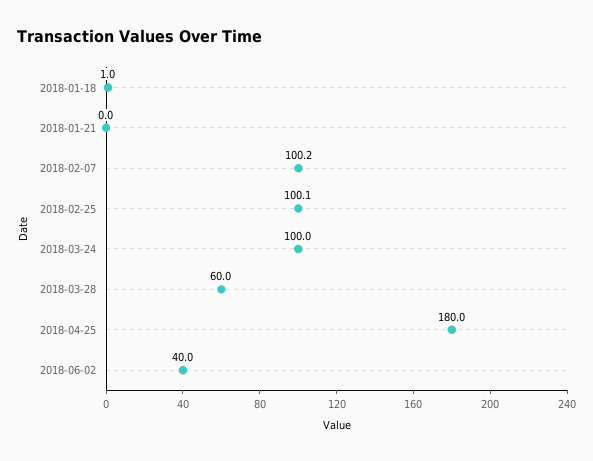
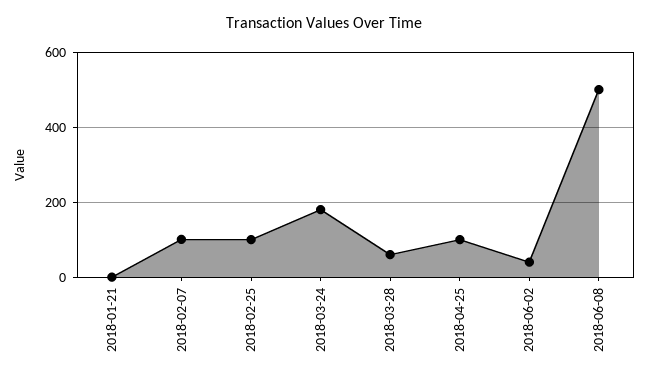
2018-01-18: 1 -> none
2018-03-24: 100 -> 180
2018-04-25: 180 -> 100
2018-06-08: none -> 500

